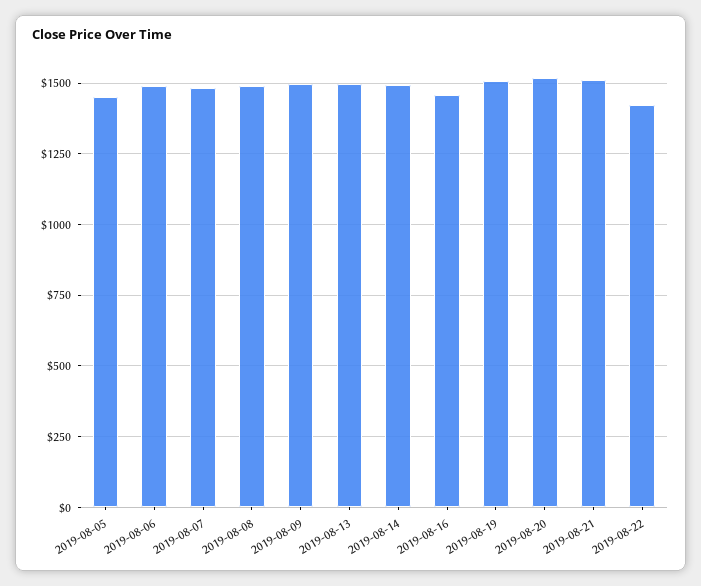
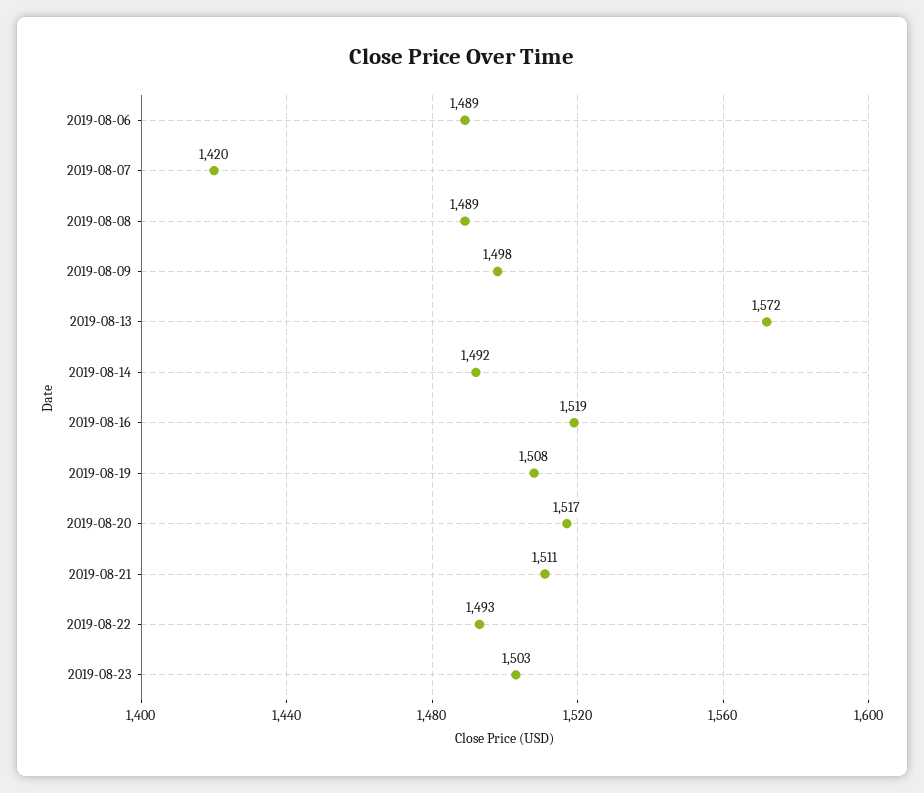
2019-08-05: 1450 -> none
2019-08-07: 1475 -> 1420
2019-08-13: 1500 -> 1572
2019-08-16: 1450 -> 1519
2019-08-22: 1425 -> 1493
2019-08-23: none -> 1503

